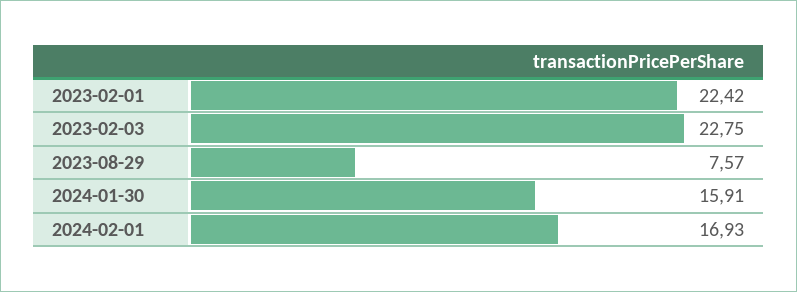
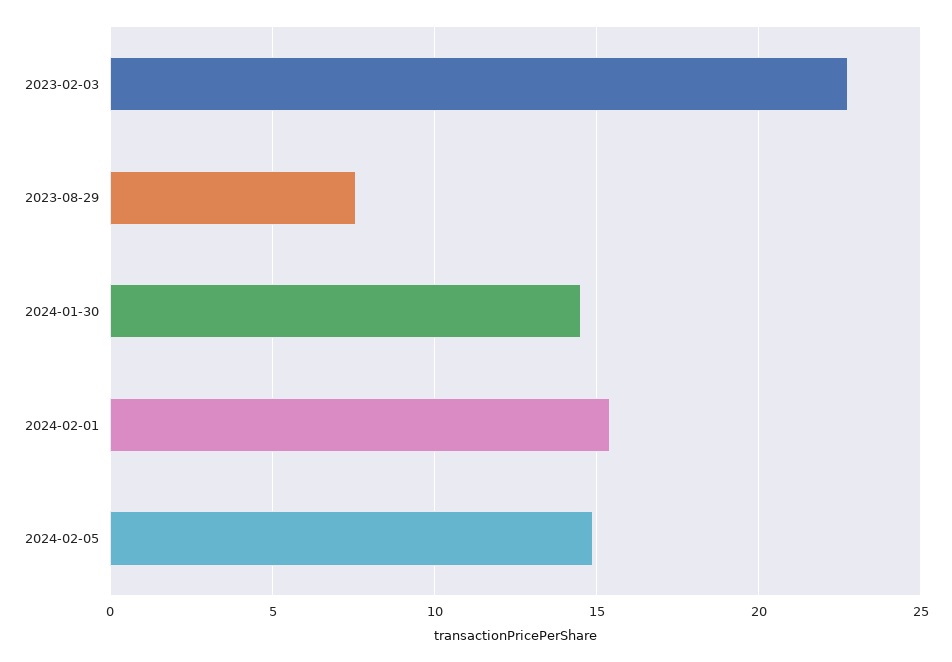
2023-02-01: 22.42 -> none
2024-01-30: 15.91 -> 14.5
2024-02-01: 16.93 -> 15.5
2024-02-05: none -> 15

